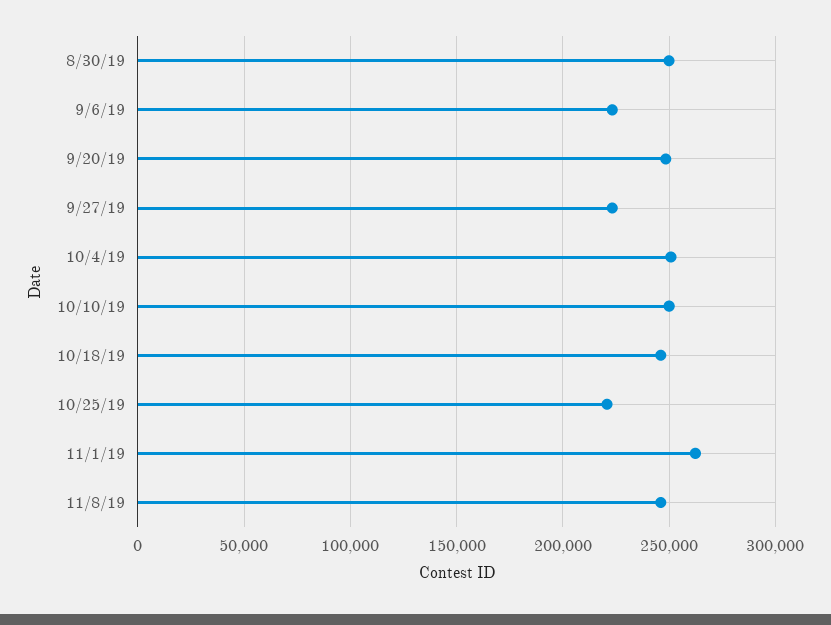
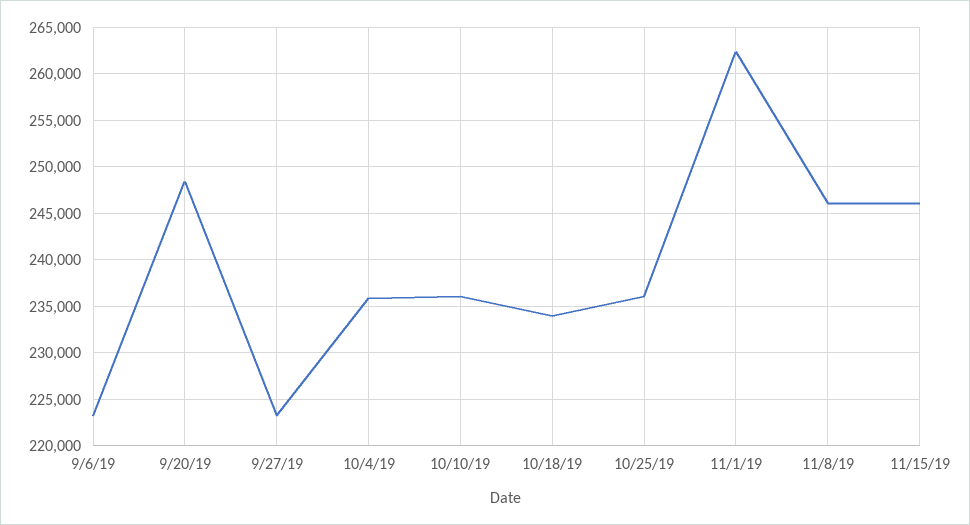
8/30/19: 250000 -> none
10/4/19: 250000 -> 236000
10/10/19: 250000 -> 236000
10/18/19: 245000 -> 234000
10/25/19: 220000 -> 236000
11/15/19: none -> 246000

